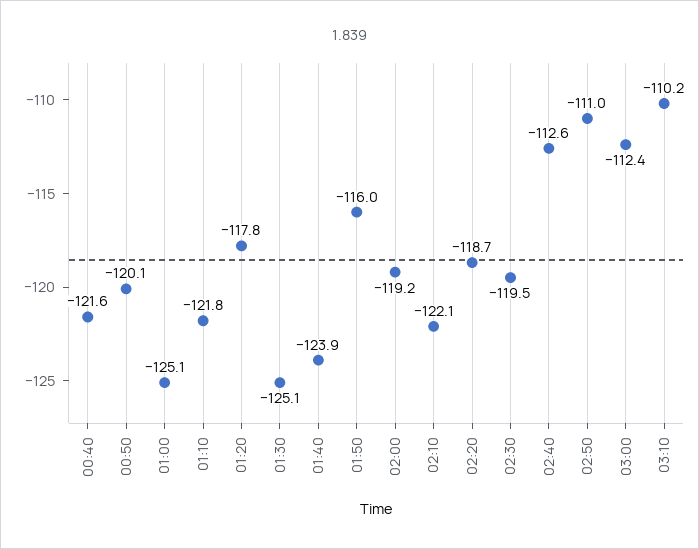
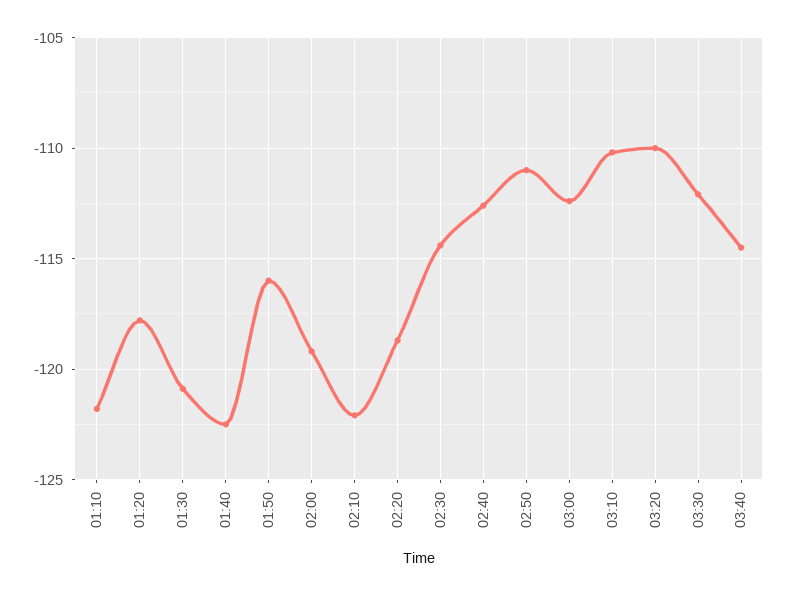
00:40: -121.6 -> none
00:50: -120.1 -> none
01:00: -125.1 -> none
01:30: -125.1 -> -121
01:40: -123.9 -> -122.5
02:30: -119.5 -> -114.5
03:20: none -> -110
03:30: none -> -112
03:40: none -> -114.5

